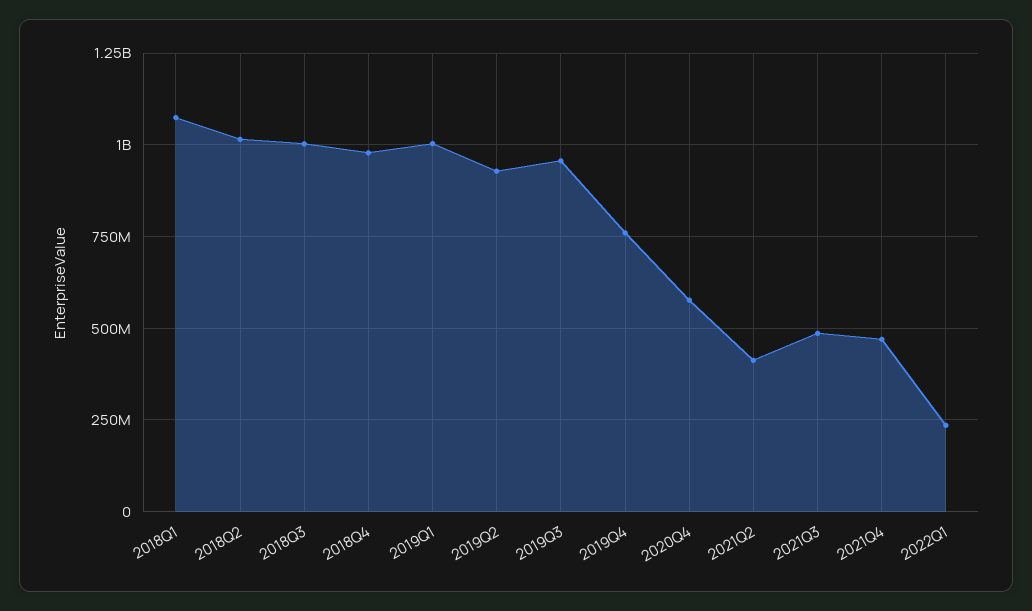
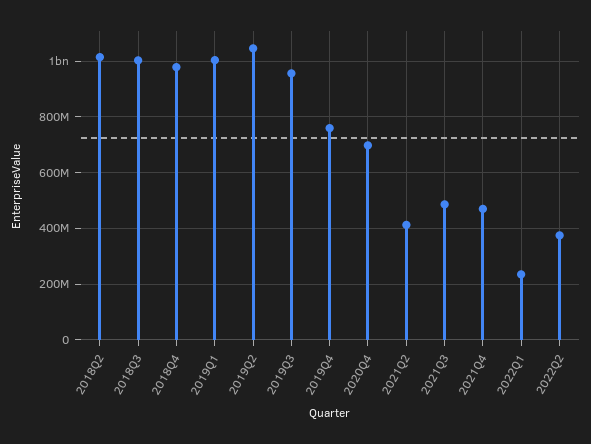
2018Q1: 1075000000 -> none
2019Q2: 925000000 -> 1050000000
2020Q4: 575000000 -> 700000000
2022Q2: none -> 375000000

